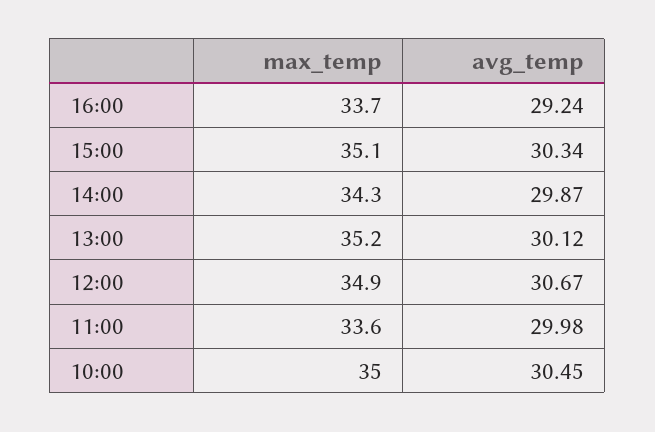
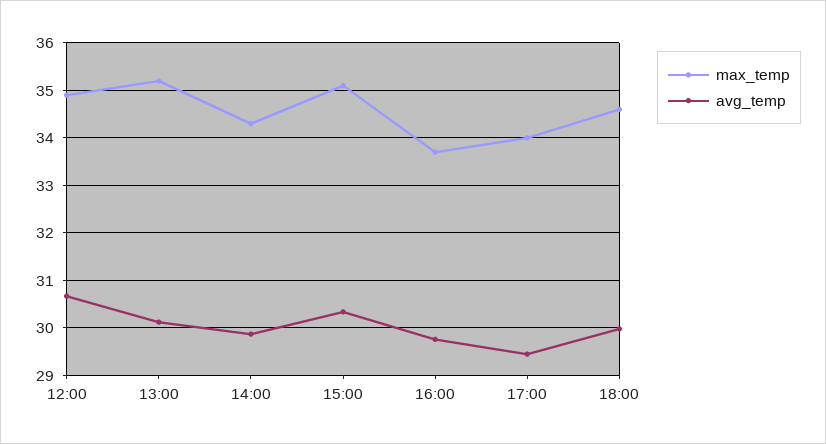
avg_temp, 16:00: 29.24 -> 29.8
max_temp, 11:00: 33.6 -> none
avg_temp, 11:00: 29.98 -> none
max_temp, 10:00: 35 -> none
avg_temp, 10:00: 30.45 -> none
max_temp, 17:00: none -> 34
avg_temp, 17:00: none -> 29.4
max_temp, 18:00: none -> 34.6
avg_temp, 18:00: none -> 30

